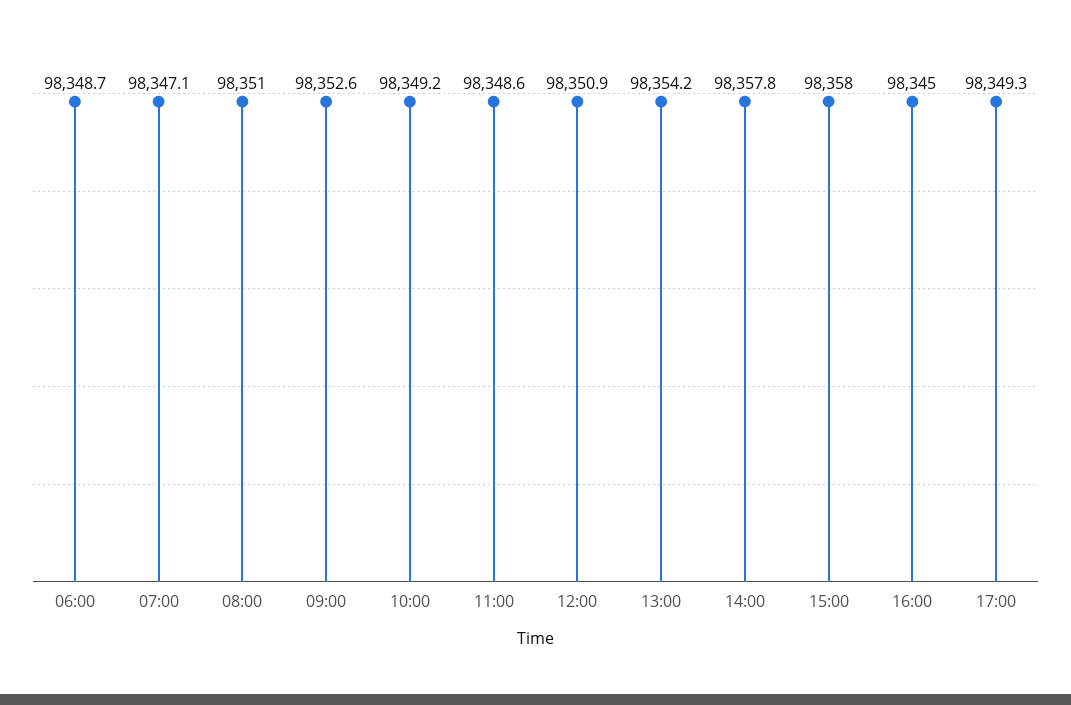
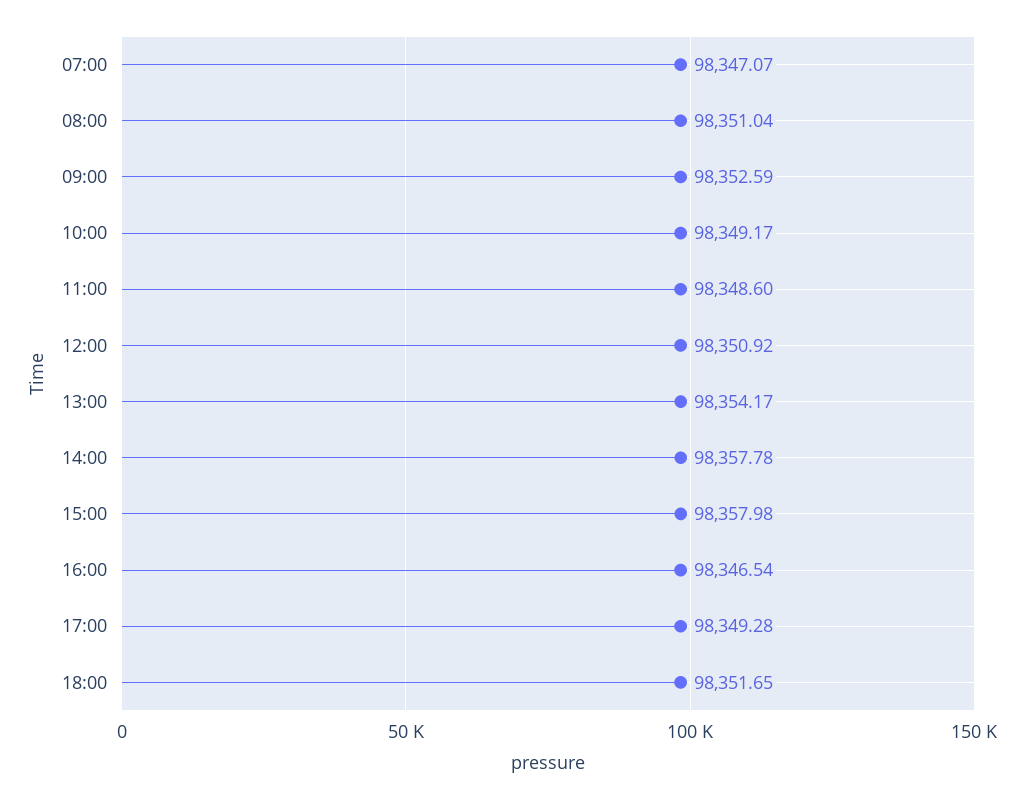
06:00: 98348.7 -> none
16:00: 98345 -> 98346.54
18:00: none -> 98351.65

